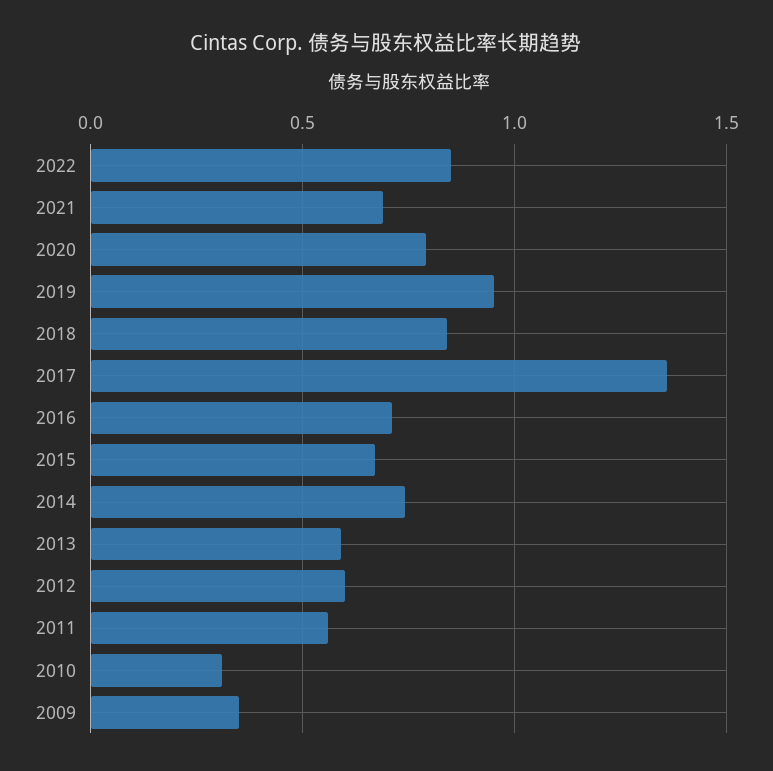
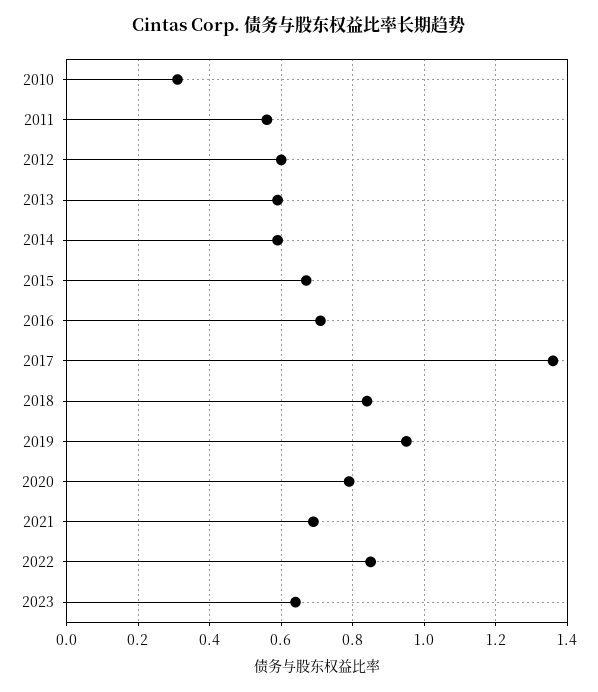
2014: 0.75 -> 0.6
2009: 0.35 -> none
2023: none -> 0.65

